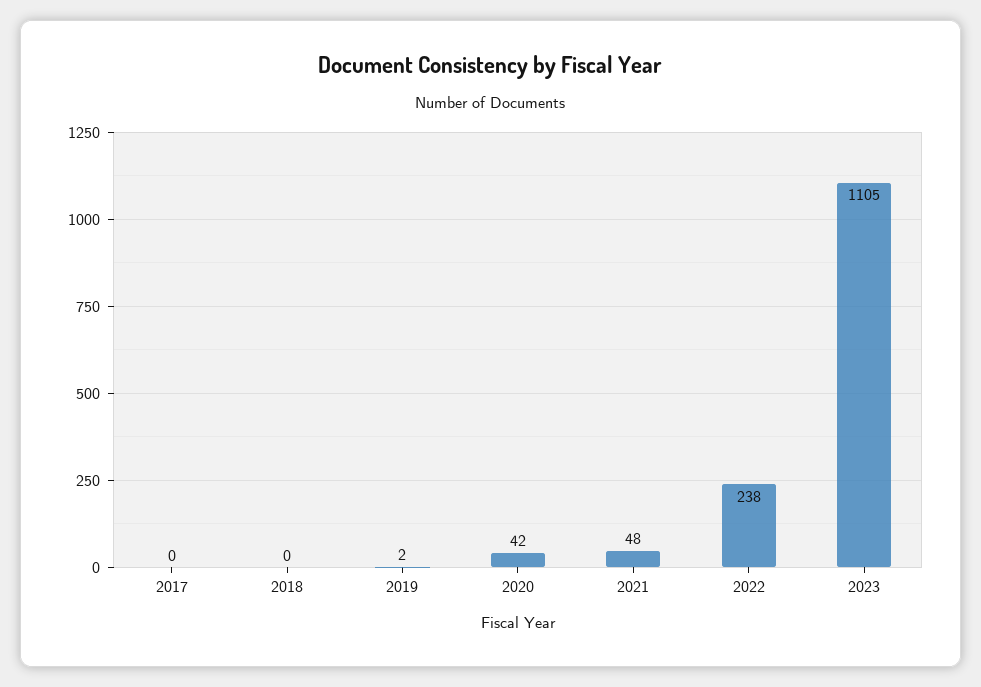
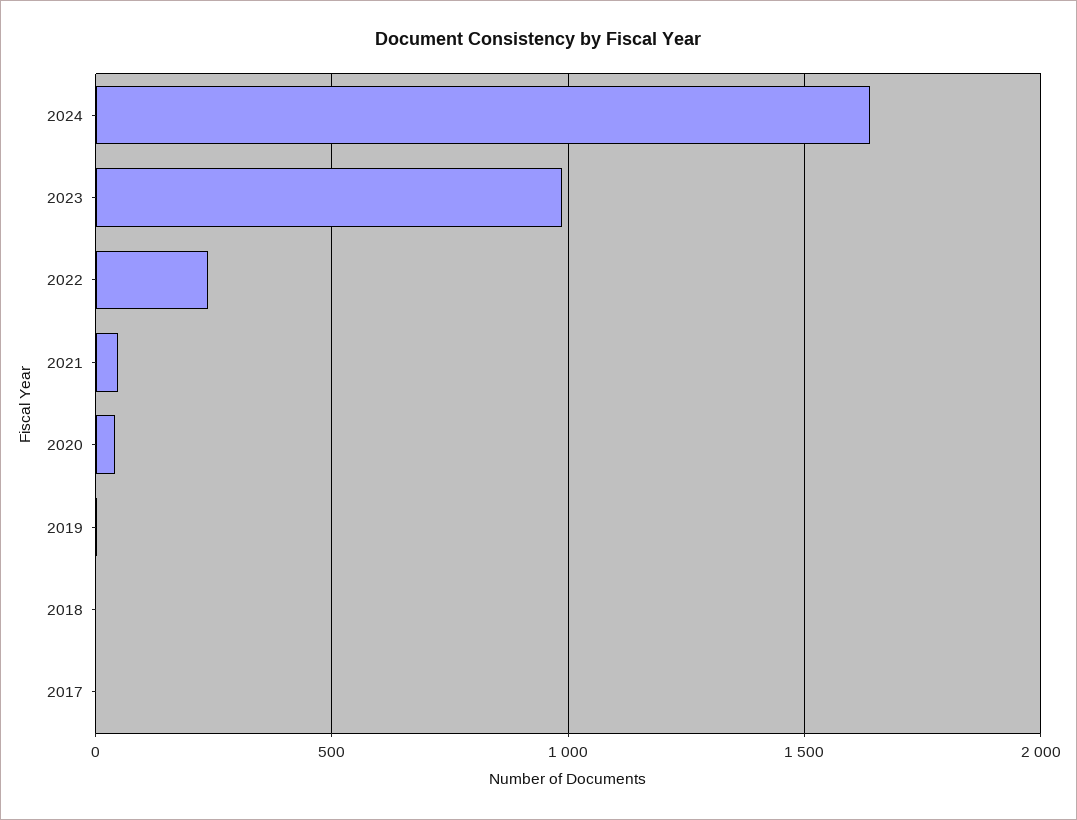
2023: 1105 -> 1000
2024: none -> 1650

